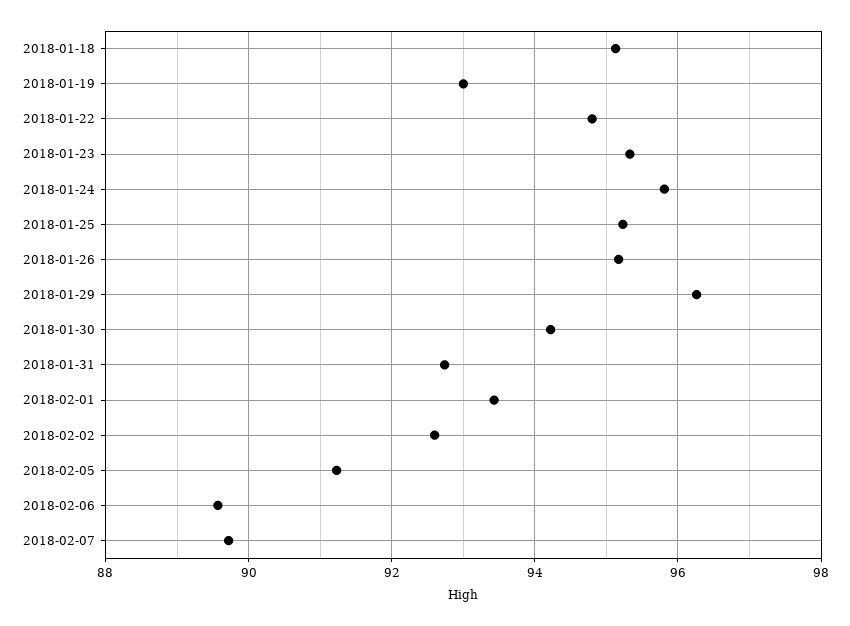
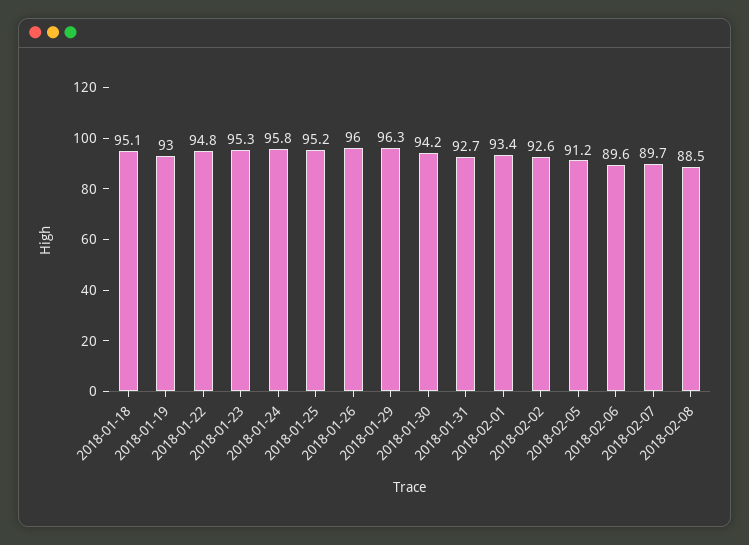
2018-01-26: 95.2 -> 96
2018-02-08: none -> 88.5

